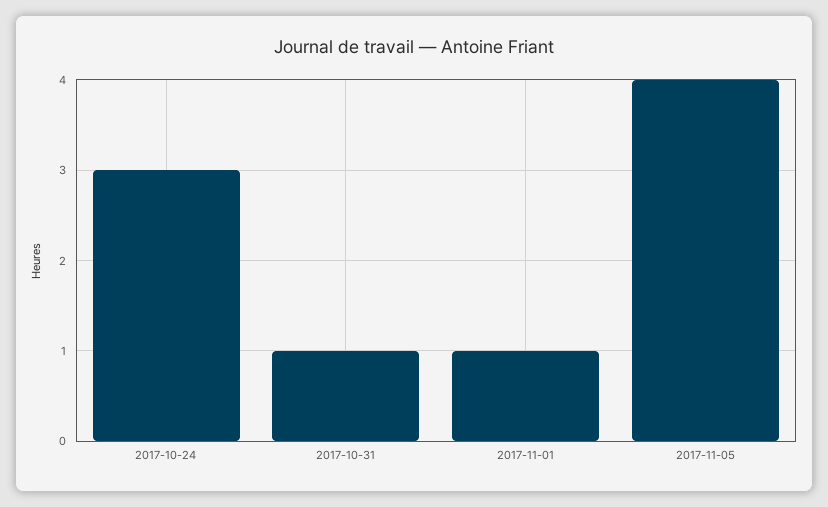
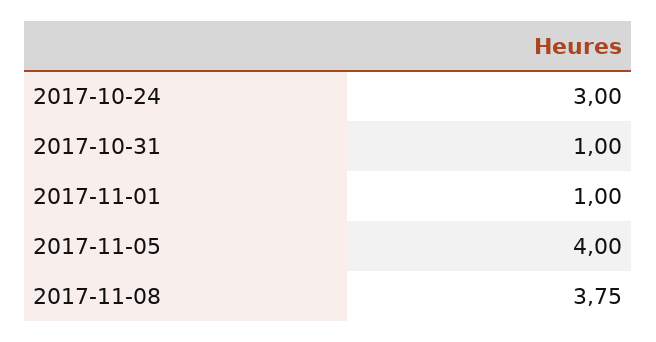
2017-11-08: none -> 3.75

